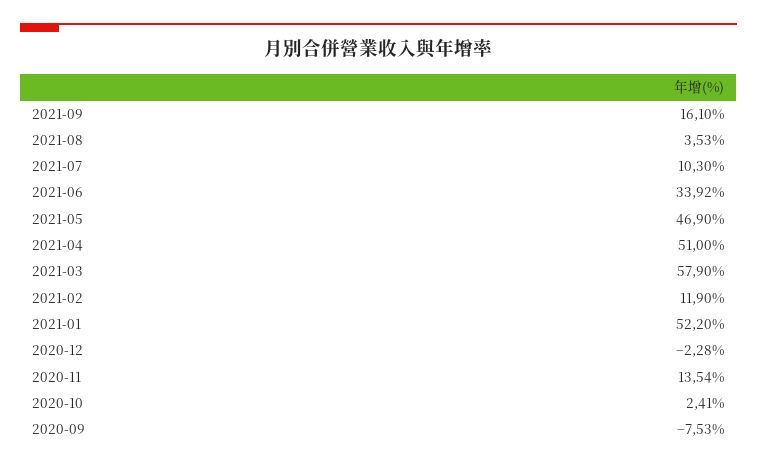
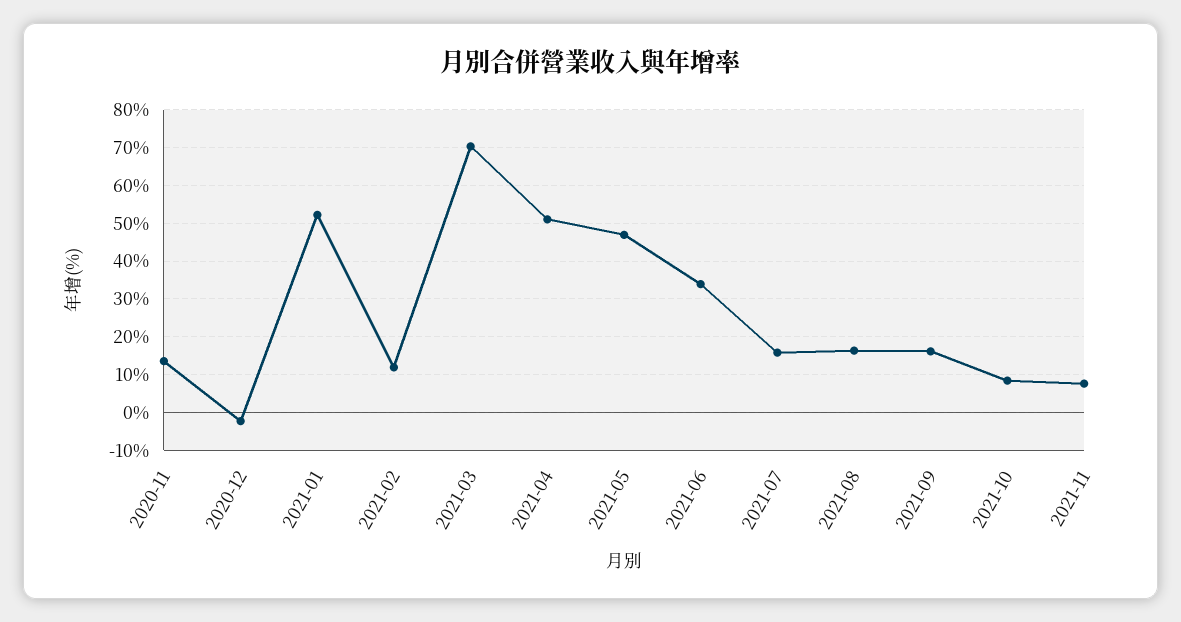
2021-08: 3.53 -> 16
2021-07: 10.3 -> 16
2021-03: 57.9 -> 70
2020-10: 2.41 -> none
2020-09: -7.53 -> none
2021-10: none -> 8
2021-11: none -> 8

